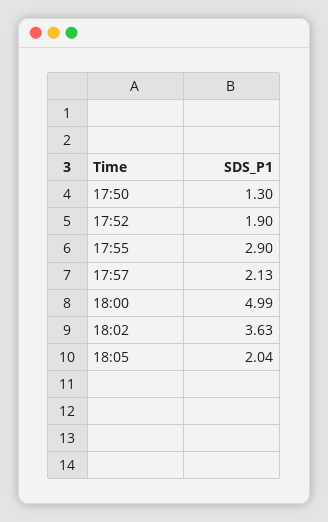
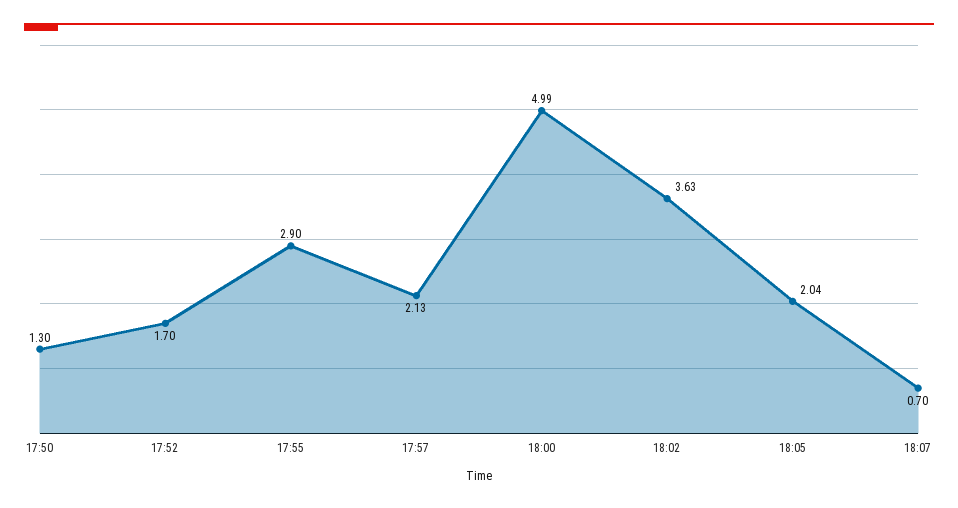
17:52: 1.9 -> 1.7
18:07: none -> 0.7

